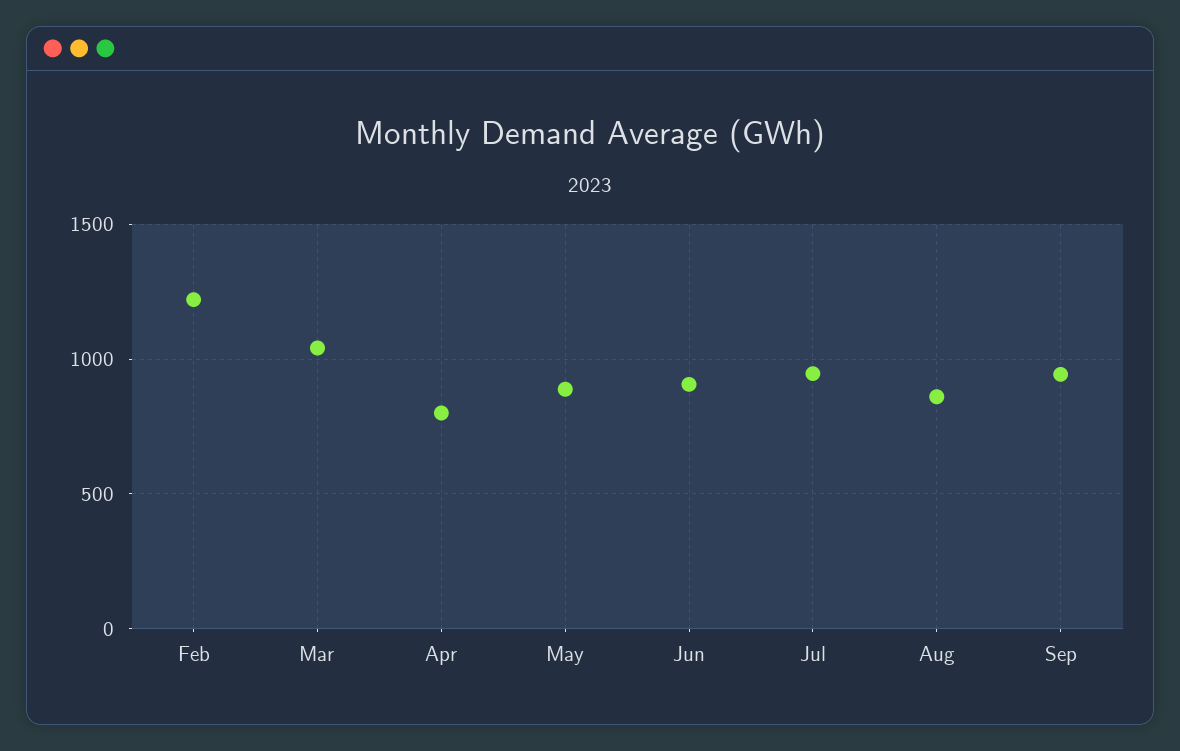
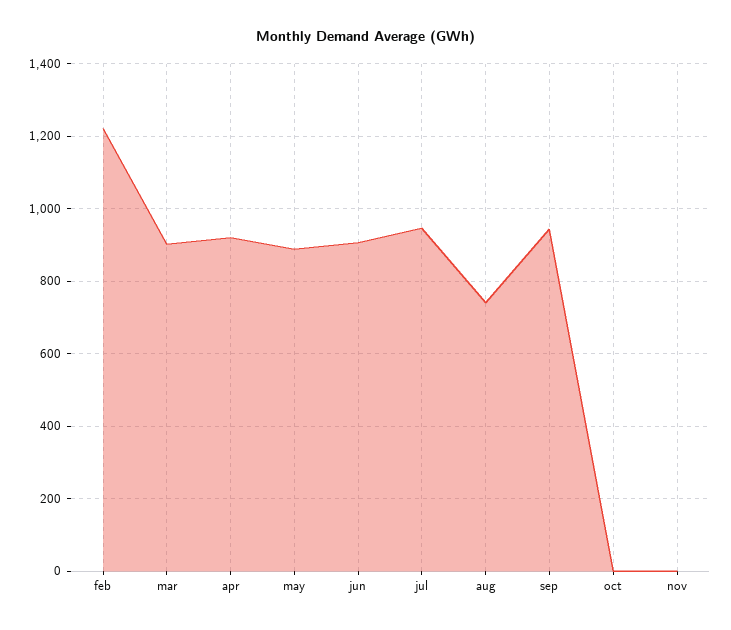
Mar: 1050 -> 900
Apr: 800 -> 920
Aug: 850 -> 740
oct: none -> 0
nov: none -> 0

